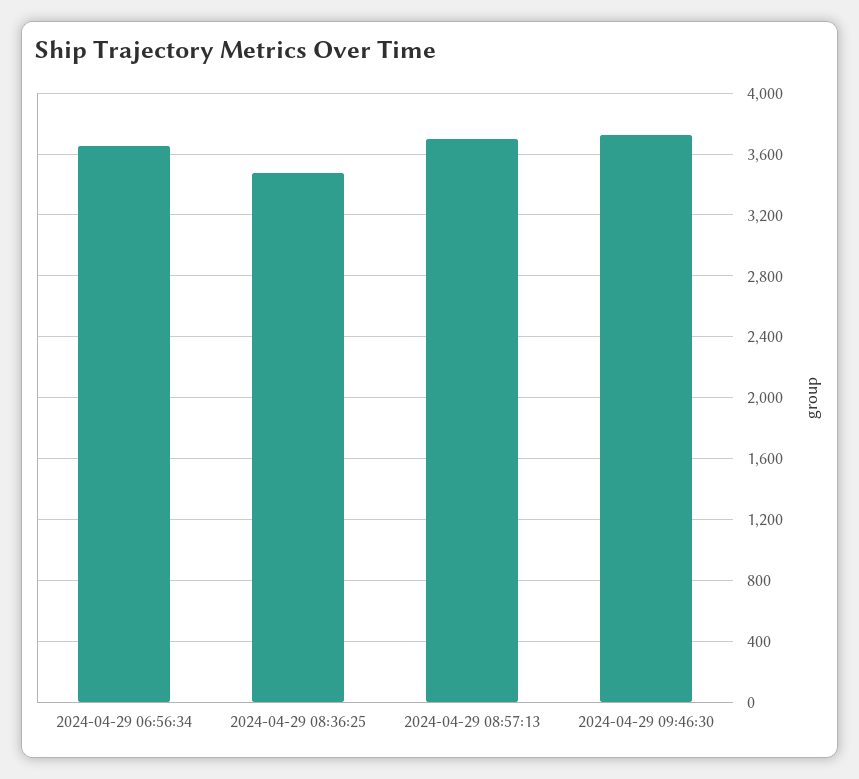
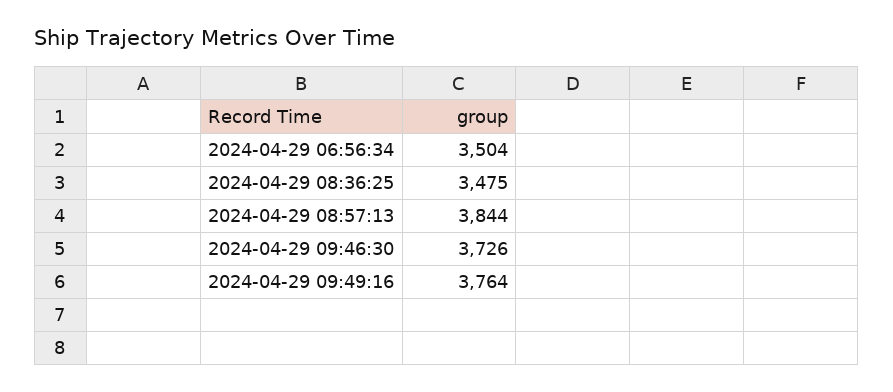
2024-04-29 06:56:34: 3650 -> 3504
2024-04-29 08:57:13: 3700 -> 3844
2024-04-29 09:49:16: none -> 3764

